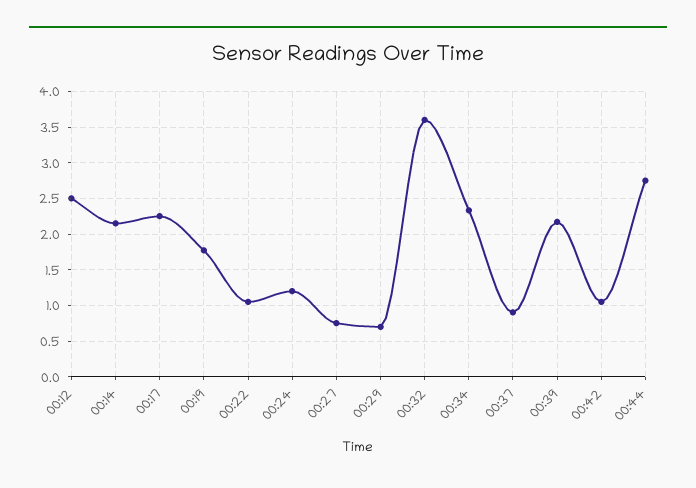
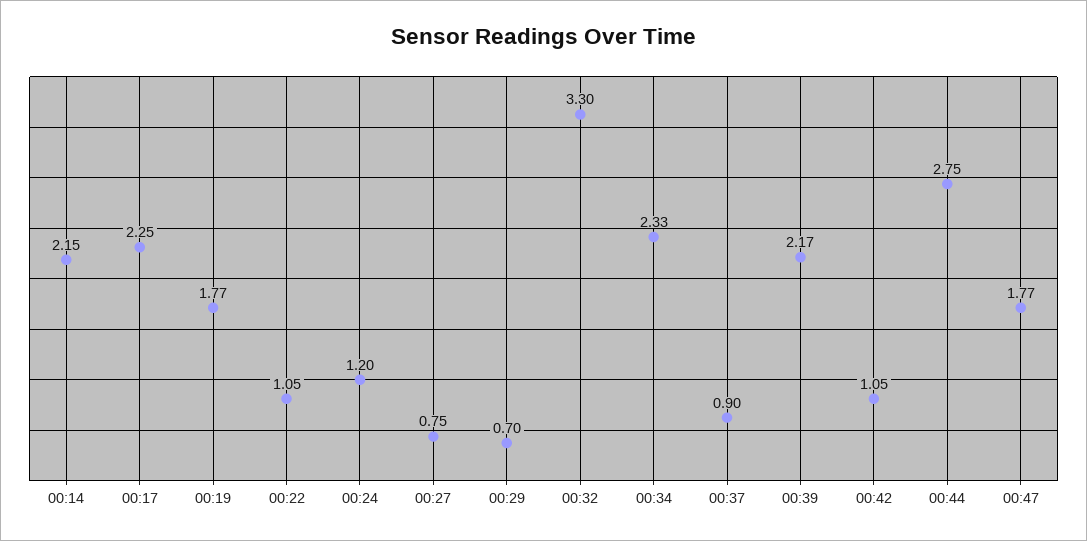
00:12: 2.5 -> none
00:32: 3.6 -> 3.3
00:47: none -> 1.77

